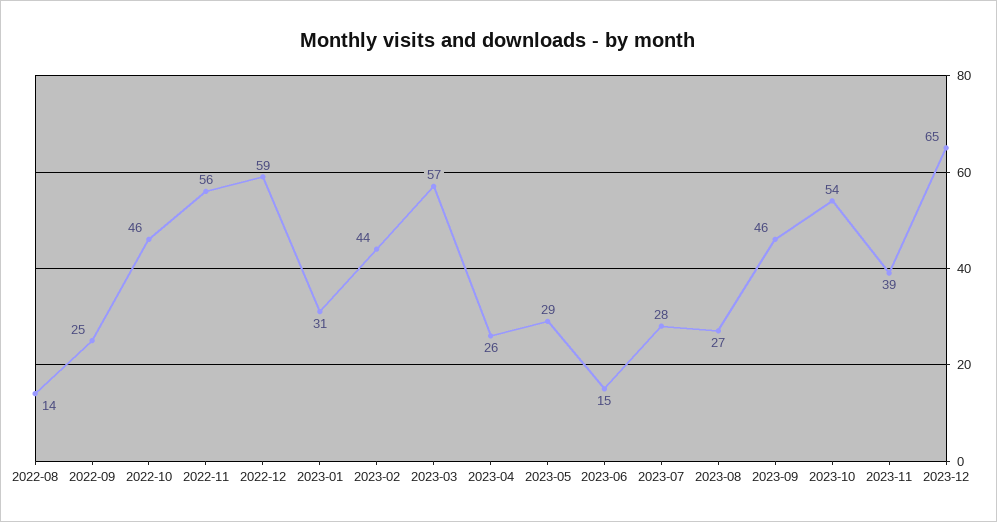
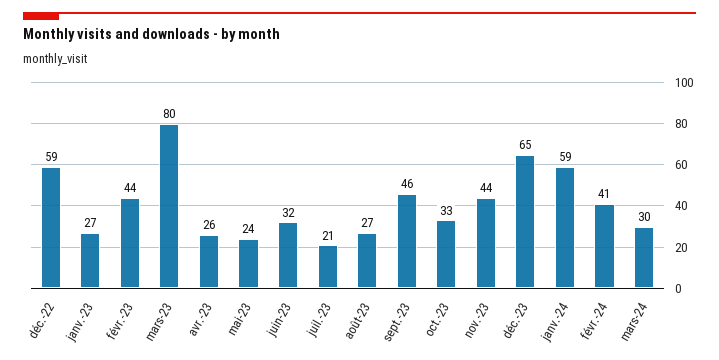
2022-08: 14 -> none
2022-09: 25 -> none
2022-10: 46 -> none
2022-11: 56 -> none
2023-01: 31 -> 27
2023-03: 57 -> 80
2023-05: 29 -> 24
2023-06: 15 -> 32
2023-07: 28 -> 21
2023-10: 54 -> 33
2023-11: 39 -> 44
janv.-24: none -> 59
févr.-24: none -> 41
mars-24: none -> 30

